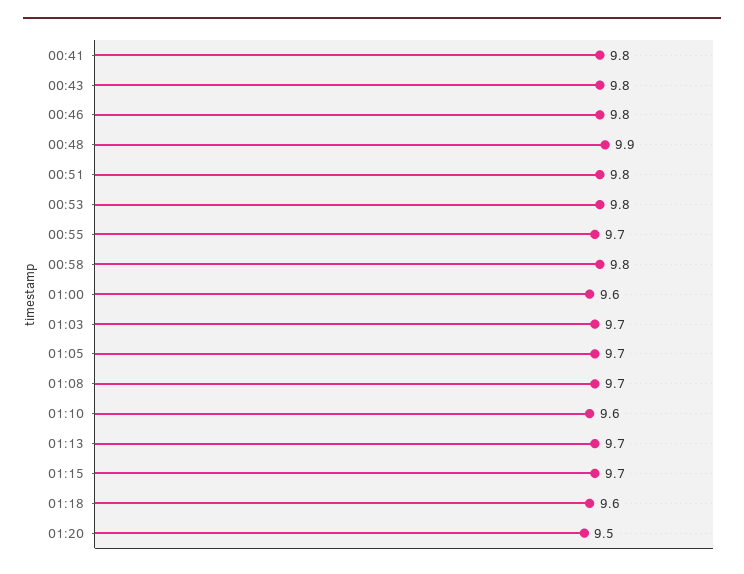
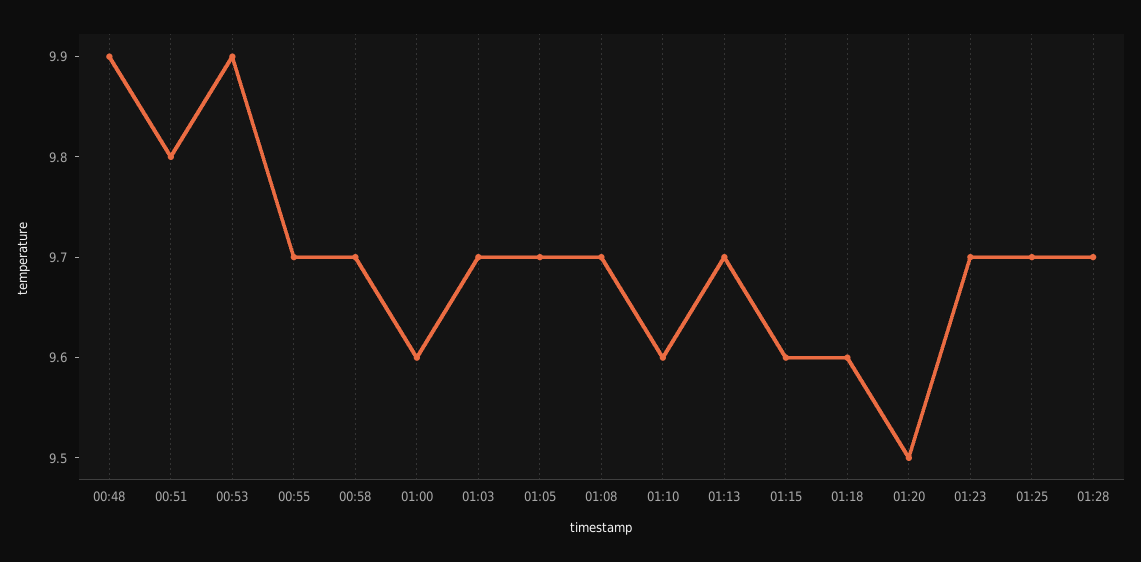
00:41: 9.8 -> none
00:43: 9.8 -> none
00:46: 9.8 -> none
00:53: 9.8 -> 9.9
00:58: 9.8 -> 9.7
01:15: 9.7 -> 9.6
01:23: none -> 9.7
01:25: none -> 9.7
01:28: none -> 9.7

